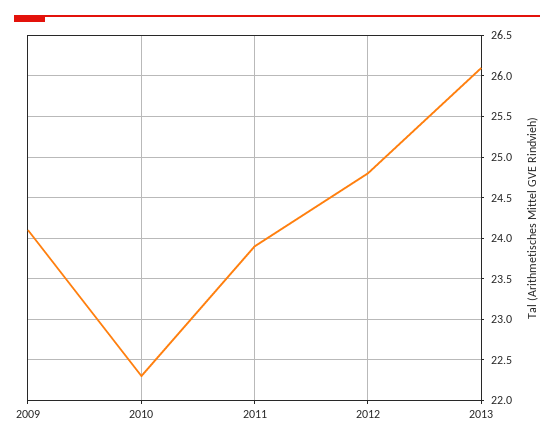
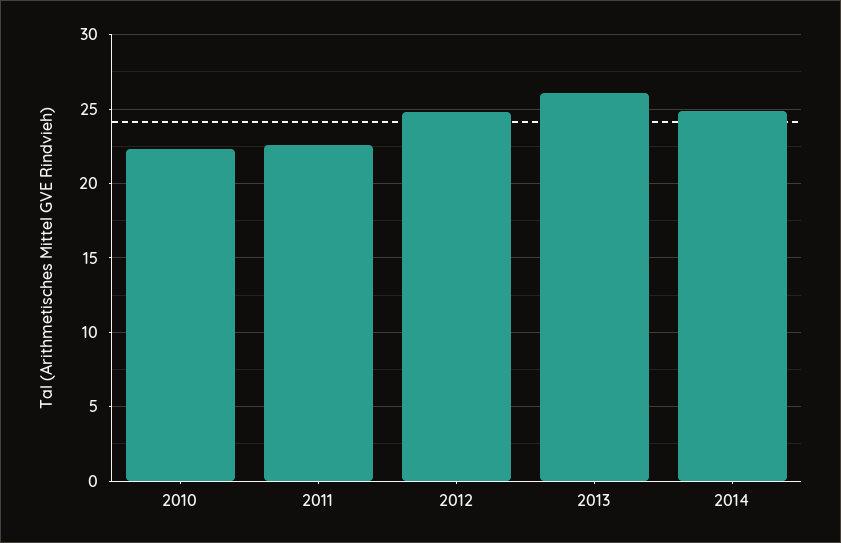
2009: 24.1 -> none
2011: 23.9 -> 22.5
2014: none -> 25

